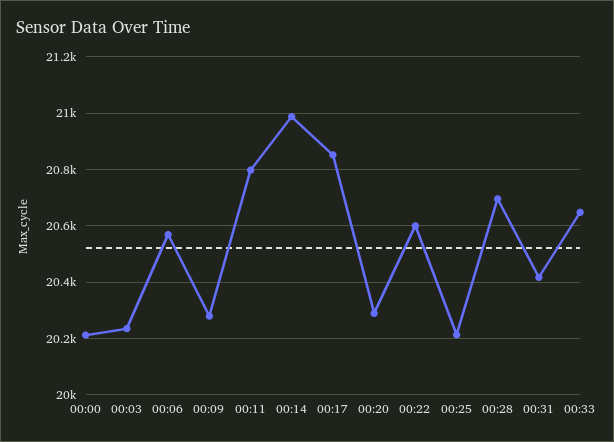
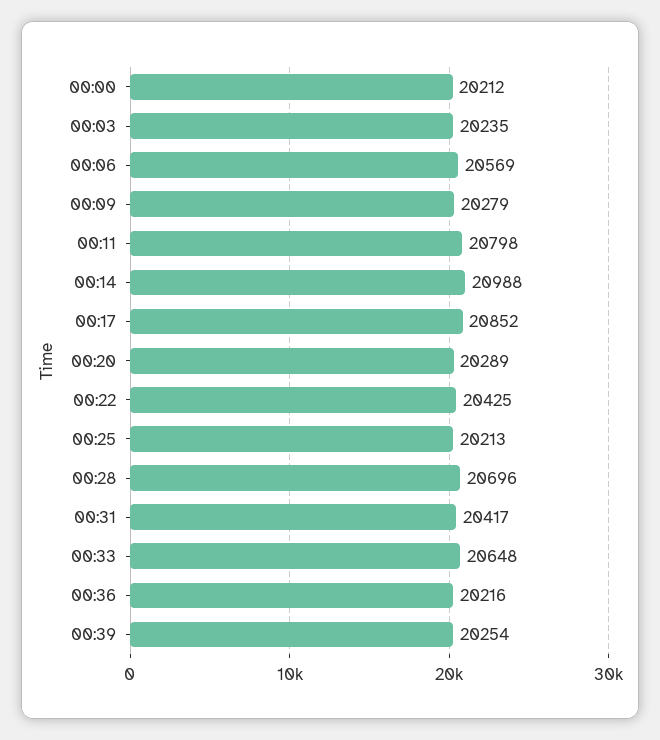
00:22: 20600 -> 20425
00:36: none -> 20216
00:39: none -> 20254

